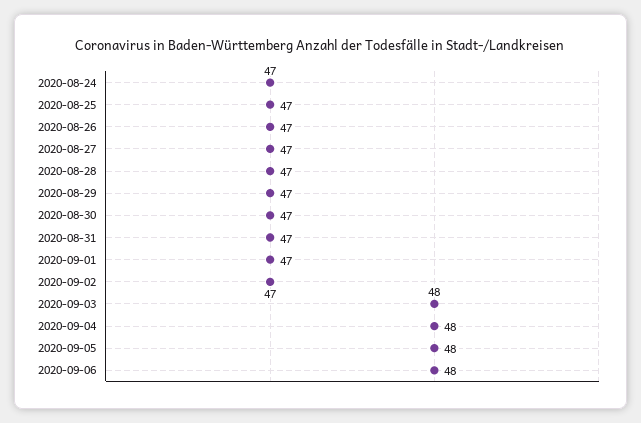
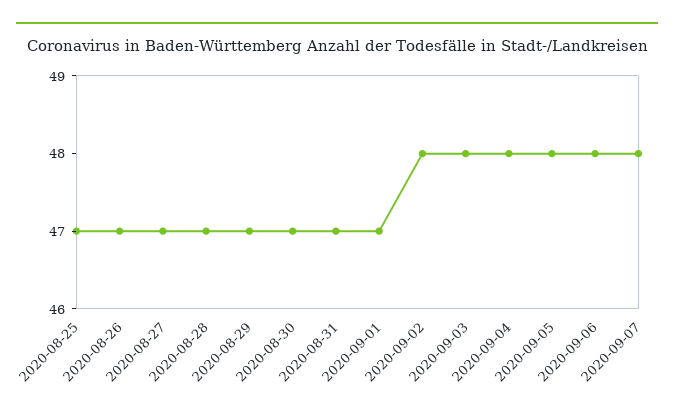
2020-08-24: 47 -> none
2020-09-02: 47 -> 48
2020-09-07: none -> 48

